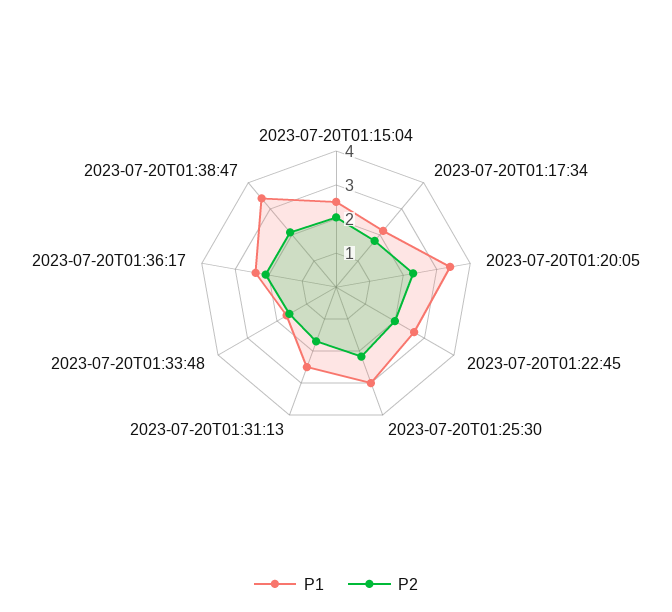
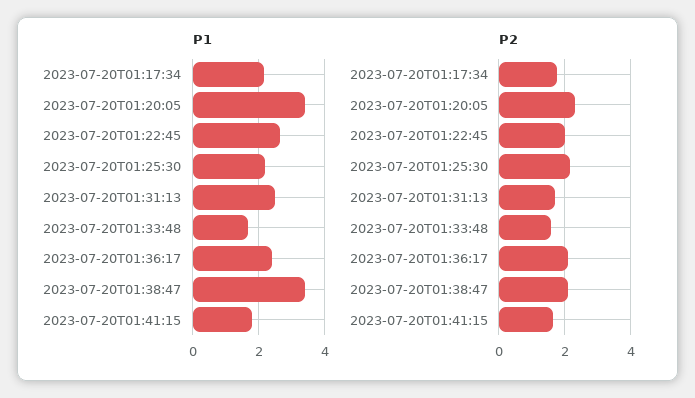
P1, 2023-07-20T01:15:04: 2.5 -> none
P2, 2023-07-20T01:15:04: 2 -> none
P1, 2023-07-20T01:25:30: 3 -> 2.2
P1, 2023-07-20T01:41:15: none -> 1.8
P2, 2023-07-20T01:41:15: none -> 1.6

